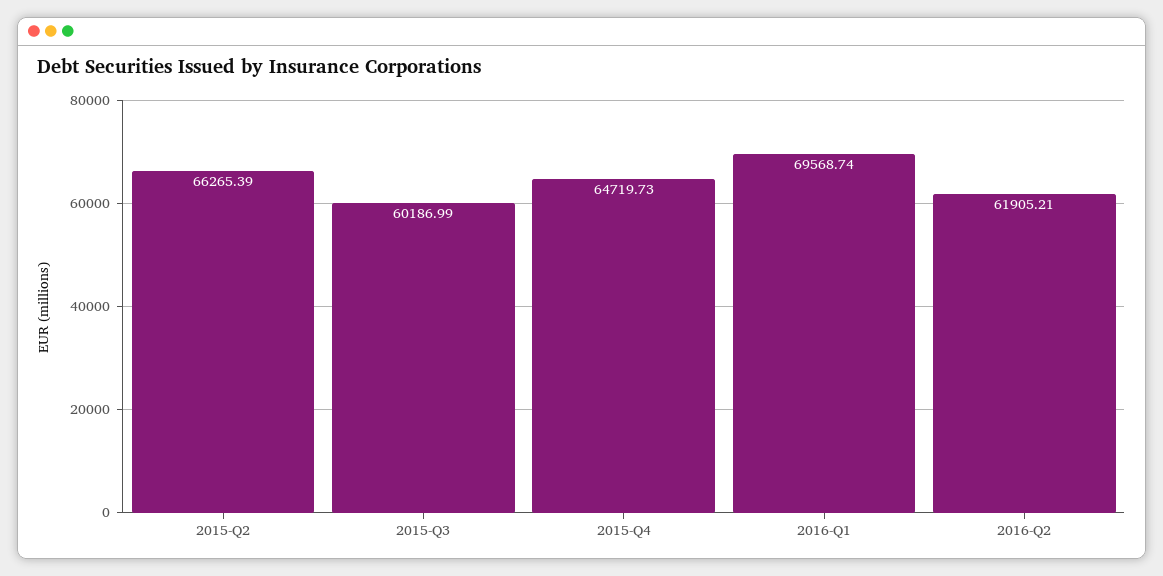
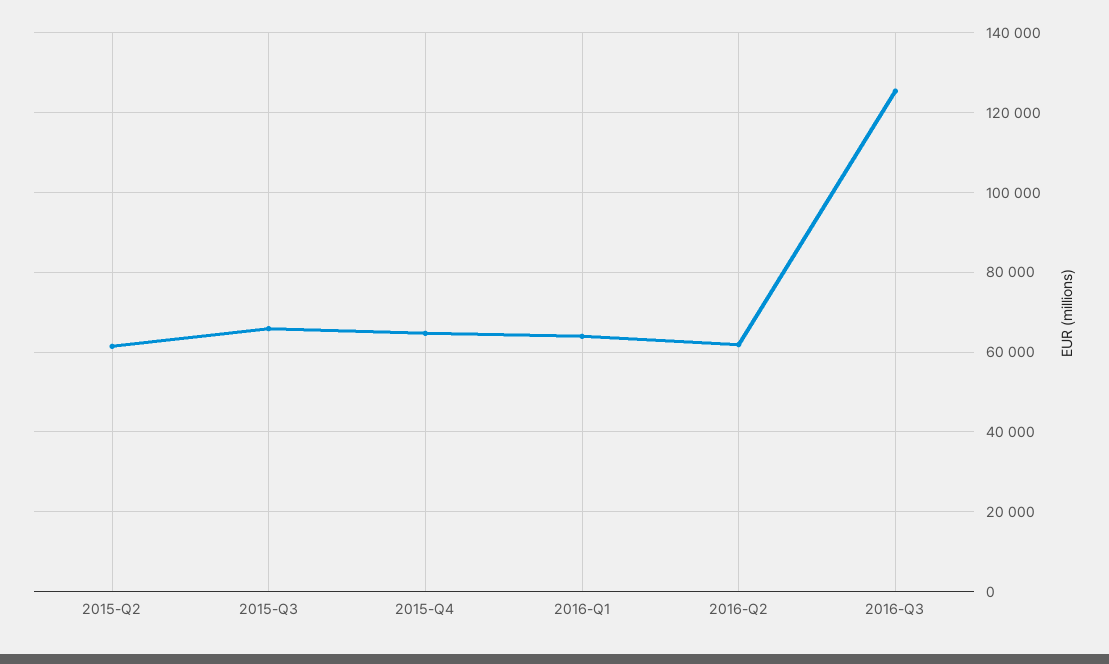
2015-Q2: 66265.39 -> 62000
2015-Q3: 60186.99 -> 66000
2016-Q1: 69568.74 -> 64000
2016-Q3: none -> 126000

